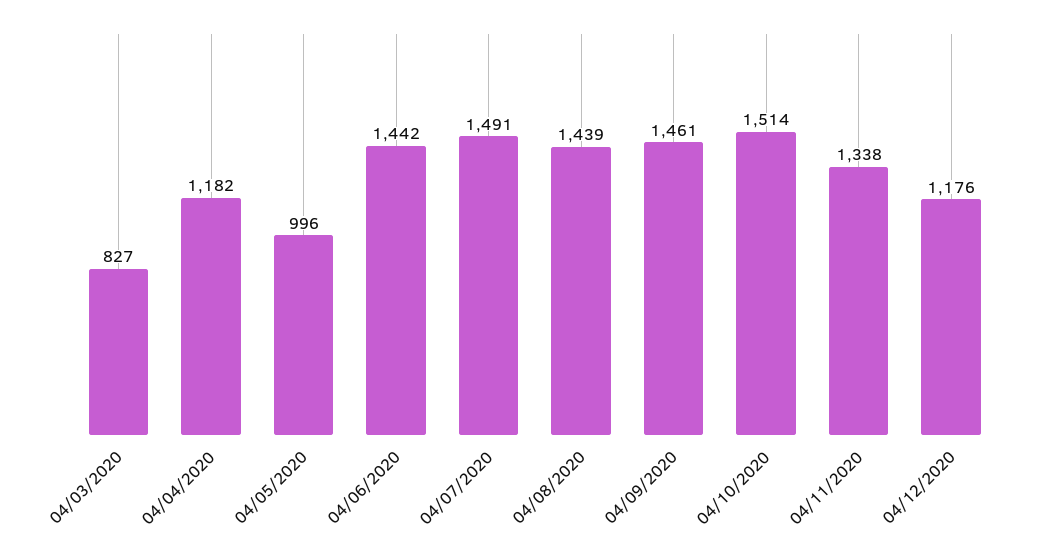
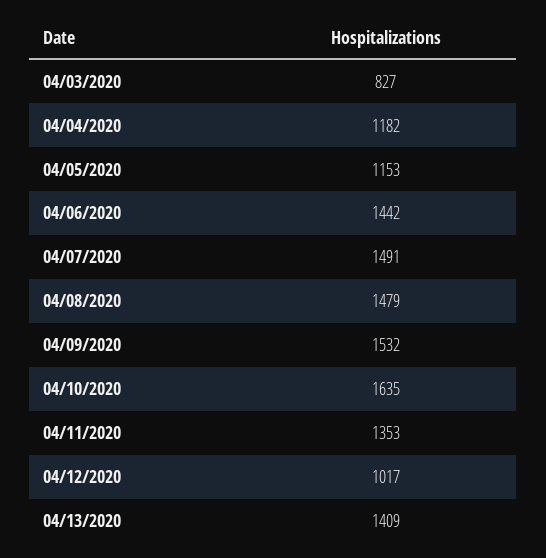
04/05/2020: 996 -> 1153
04/08/2020: 1439 -> 1479
04/09/2020: 1461 -> 1532
04/10/2020: 1514 -> 1635
04/11/2020: 1338 -> 1353
04/12/2020: 1176 -> 1017
04/13/2020: none -> 1409

